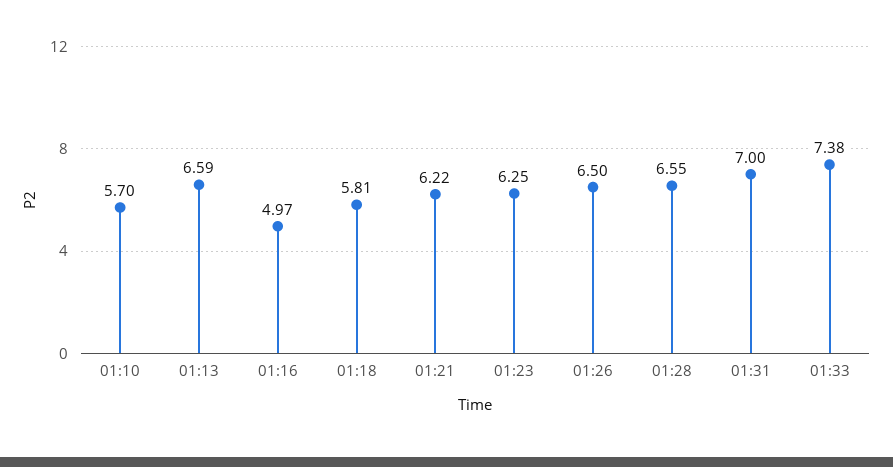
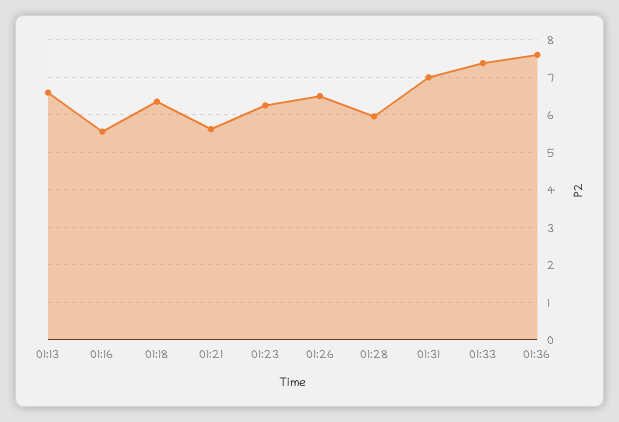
01:10: 5.7 -> none
01:16: 4.97 -> 5.6
01:18: 5.81 -> 6.4
01:21: 6.22 -> 5.6
01:28: 6.55 -> 6
01:36: none -> 7.6

